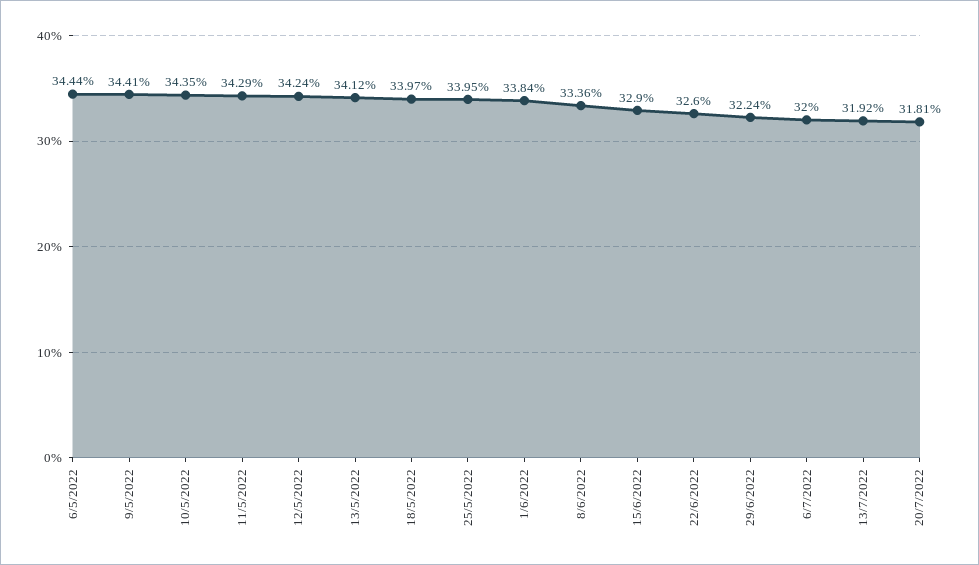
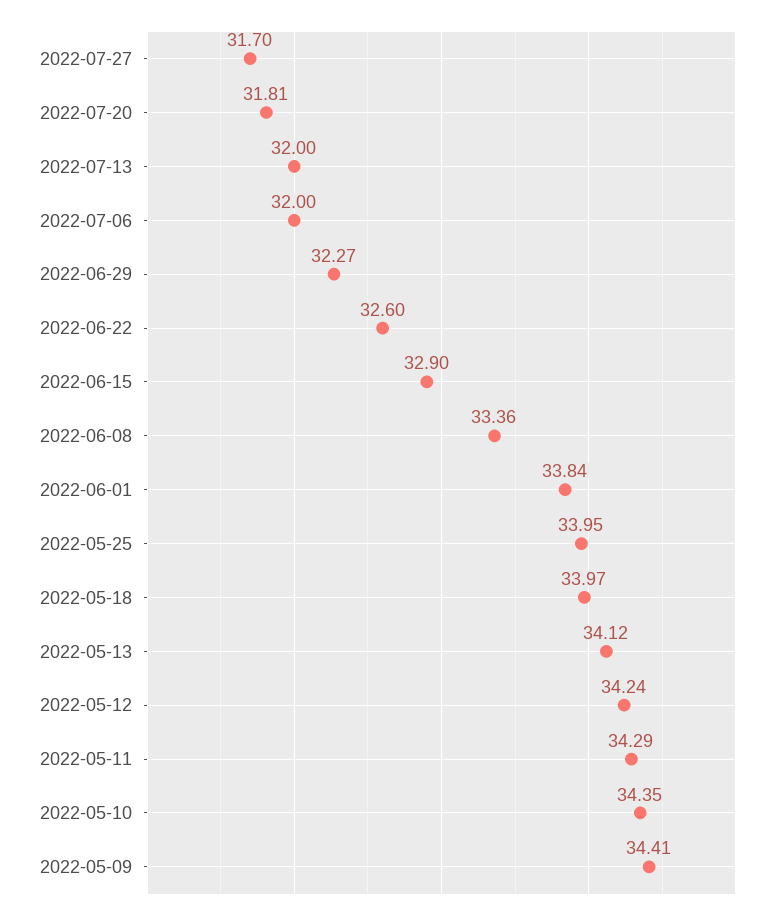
6/5/2022: 34.44 -> none
29/6/2022: 32.24 -> 32.27
13/7/2022: 31.92 -> 32
2022-07-27: none -> 31.7

